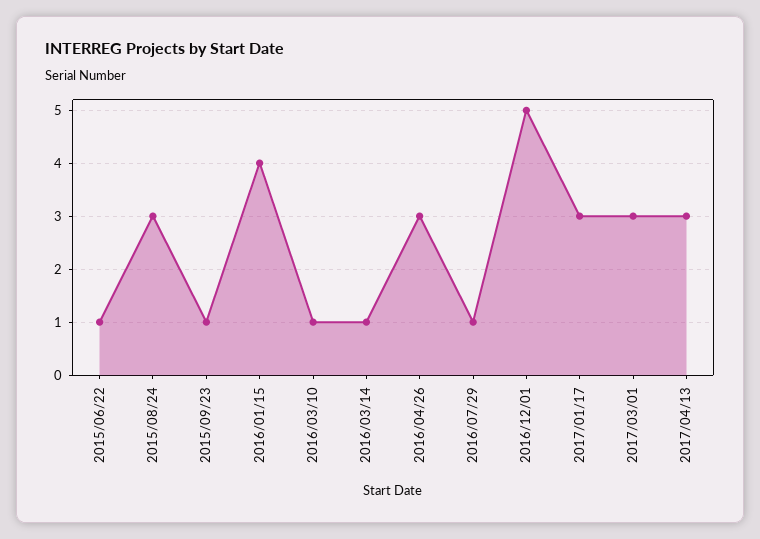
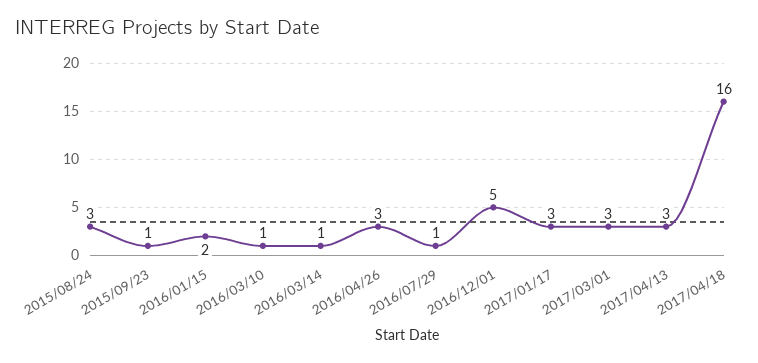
2015/06/22: 1 -> none
2016/01/15: 4 -> 2
2017/04/18: none -> 16

